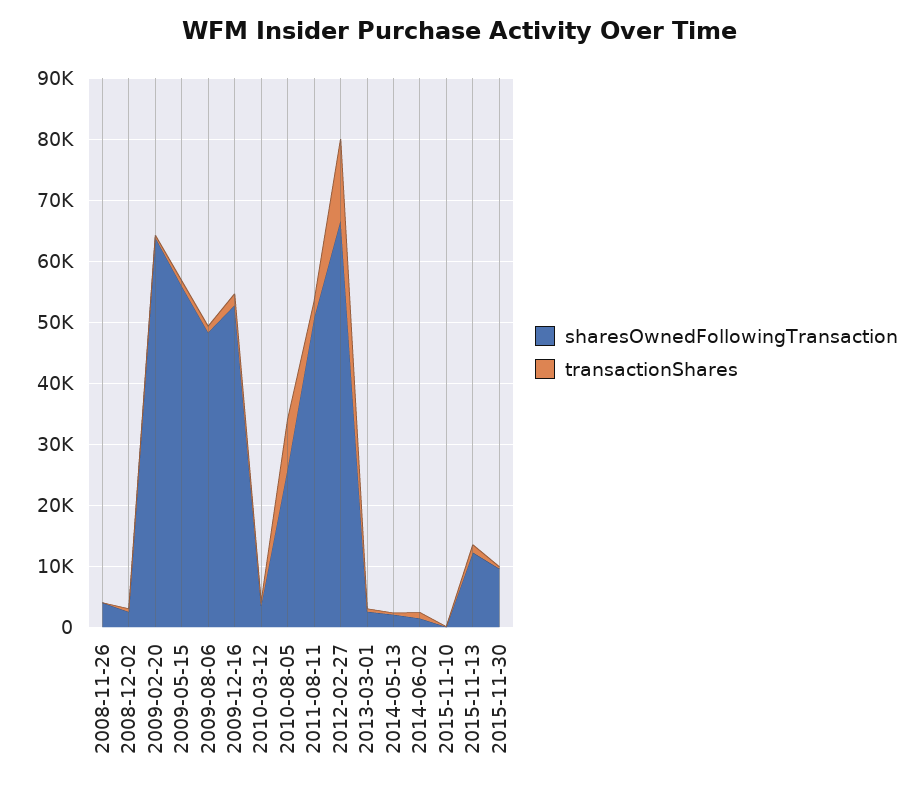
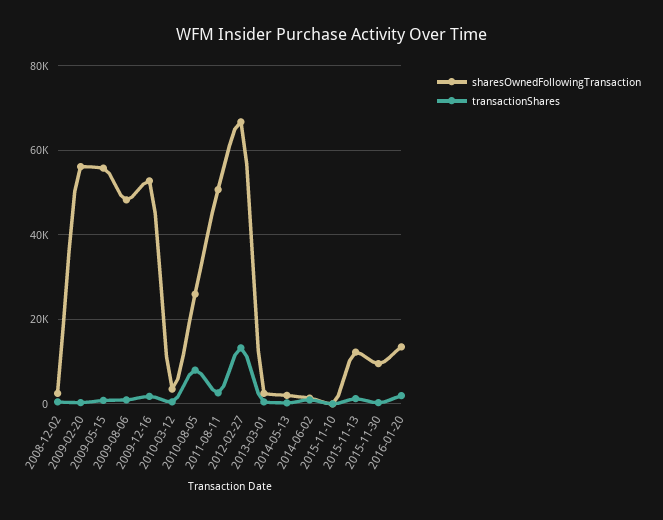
sharesOwnedFollowingTransaction, 2008-11-26: 4000 -> none
transactionShares, 2008-11-26: 0 -> none
sharesOwnedFollowingTransaction, 2009-02-20: 64000 -> 56000
sharesOwnedFollowingTransaction, 2016-01-20: none -> 14000
transactionShares, 2016-01-20: none -> 2000

